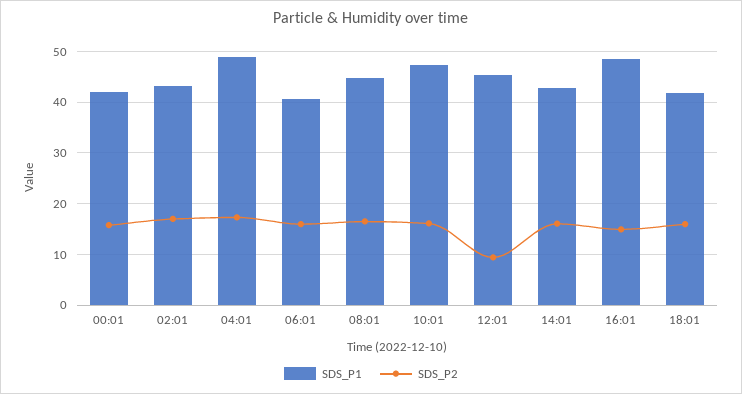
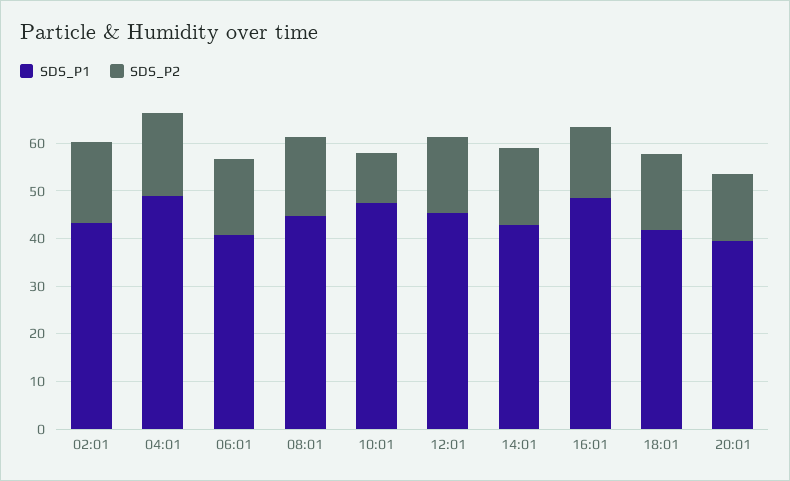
SDS_P1, 00:01: 42 -> none
SDS_P2, 00:01: 16 -> none
SDS_P2, 10:01: 16 -> 10
SDS_P2, 12:01: 10 -> 16
SDS_P1, 20:01: none -> 40
SDS_P2, 20:01: none -> 14

